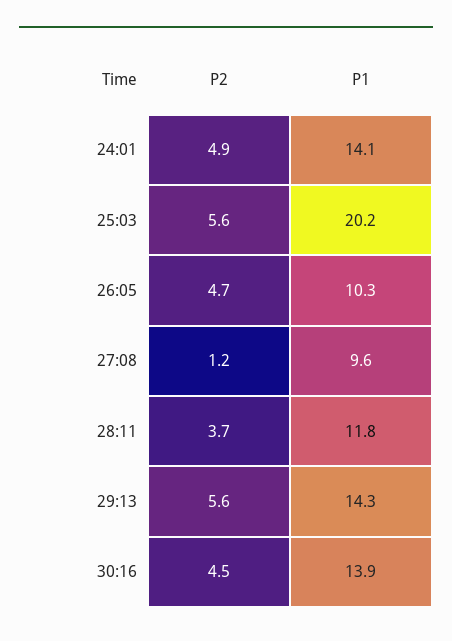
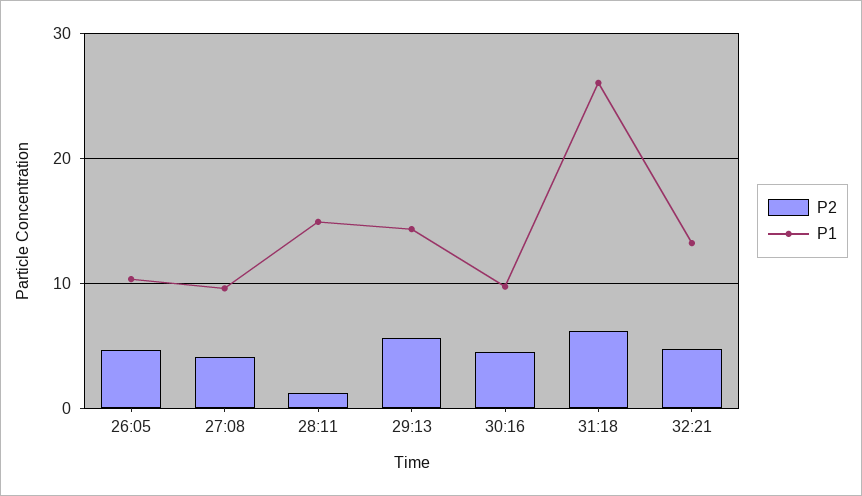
P2, 24:01: 4.9 -> none
P1, 24:01: 14.1 -> none
P2, 25:03: 5.6 -> none
P1, 25:03: 20.2 -> none
P2, 27:08: 1.2 -> 4
P2, 28:11: 3.7 -> 1
P1, 28:11: 11.8 -> 15
P1, 30:16: 13.9 -> 10
P2, 31:18: none -> 6
P1, 31:18: none -> 26
P2, 32:21: none -> 5
P1, 32:21: none -> 13

